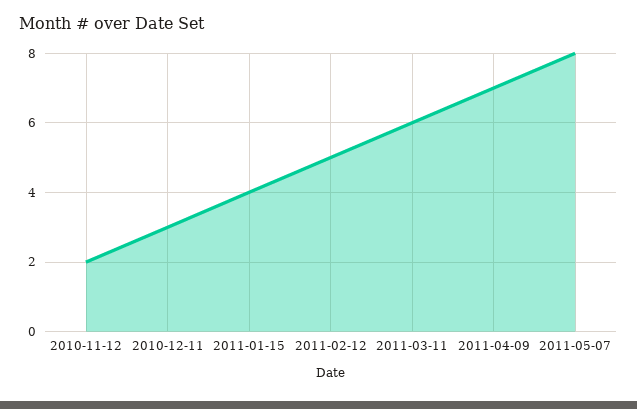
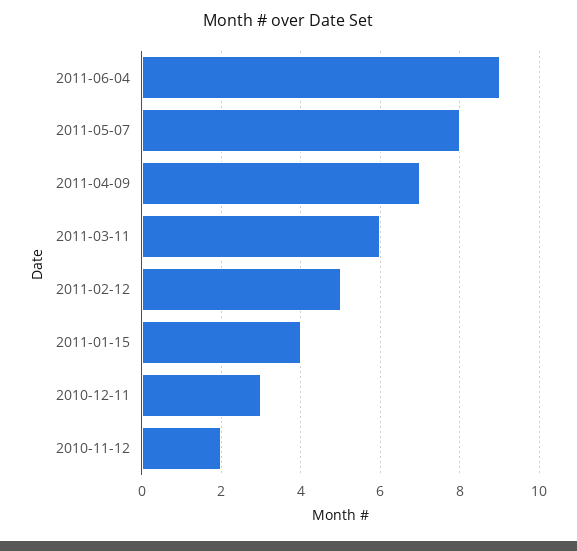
2011-06-04: none -> 9

